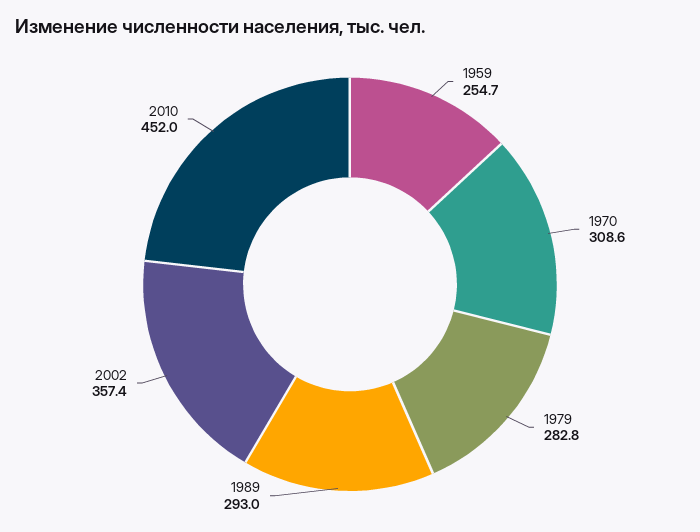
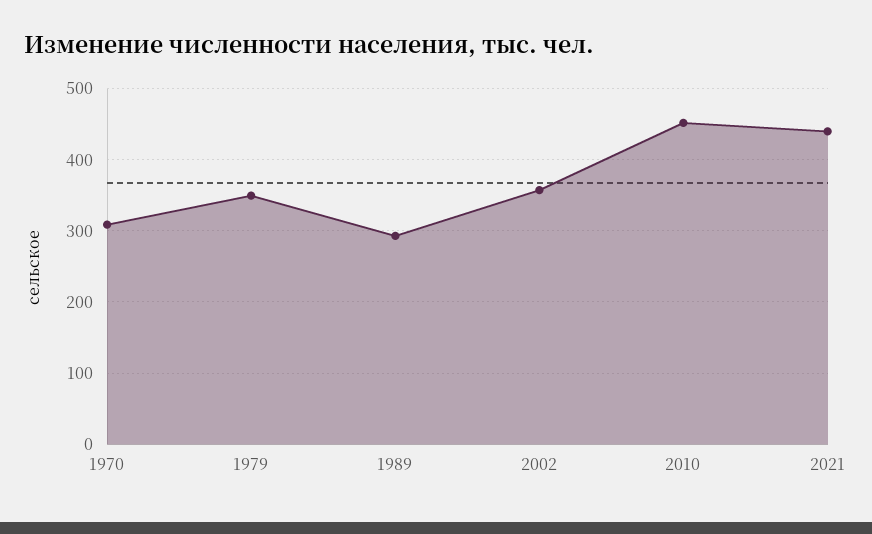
1959: 254.7 -> none
1979: 282.8 -> 350
2021: none -> 440

